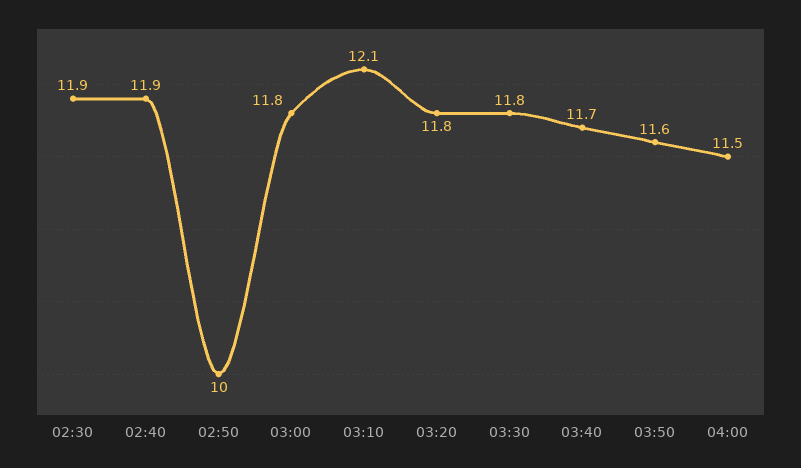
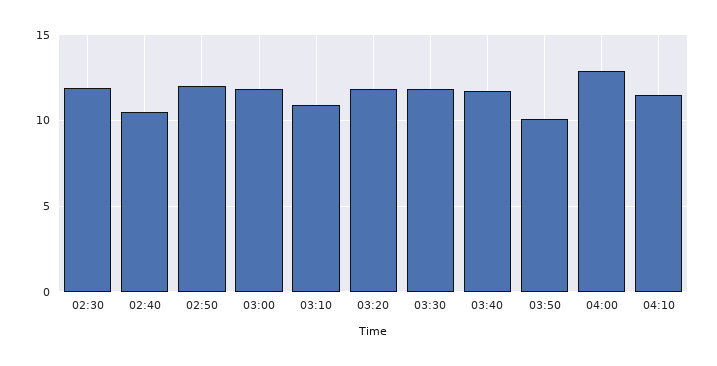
02:40: 11.9 -> 10.5
02:50: 10 -> 12
03:10: 12.1 -> 11
03:50: 11.6 -> 10
04:00: 11.5 -> 13
04:10: none -> 11.5

